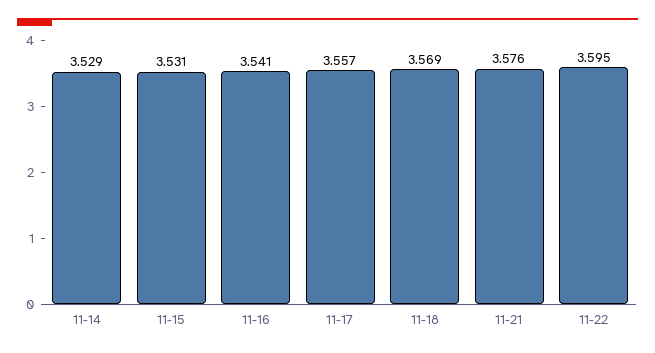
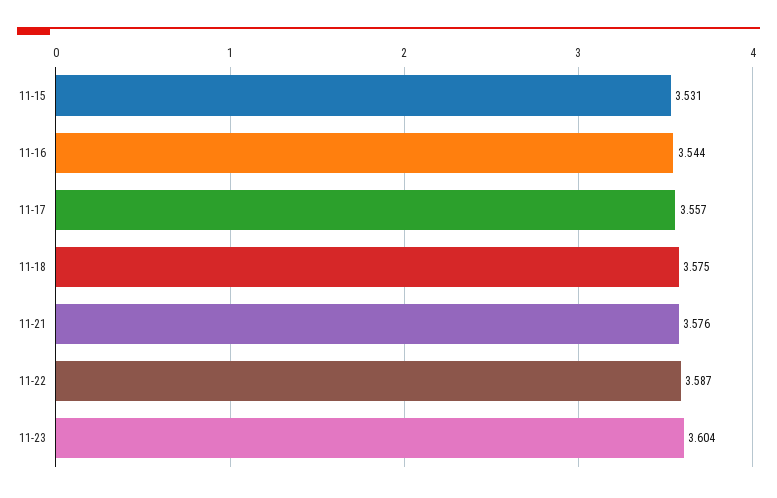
11-14: 3.529 -> none
11-16: 3.541 -> 3.544
11-18: 3.569 -> 3.575
11-22: 3.595 -> 3.587
11-23: none -> 3.604

